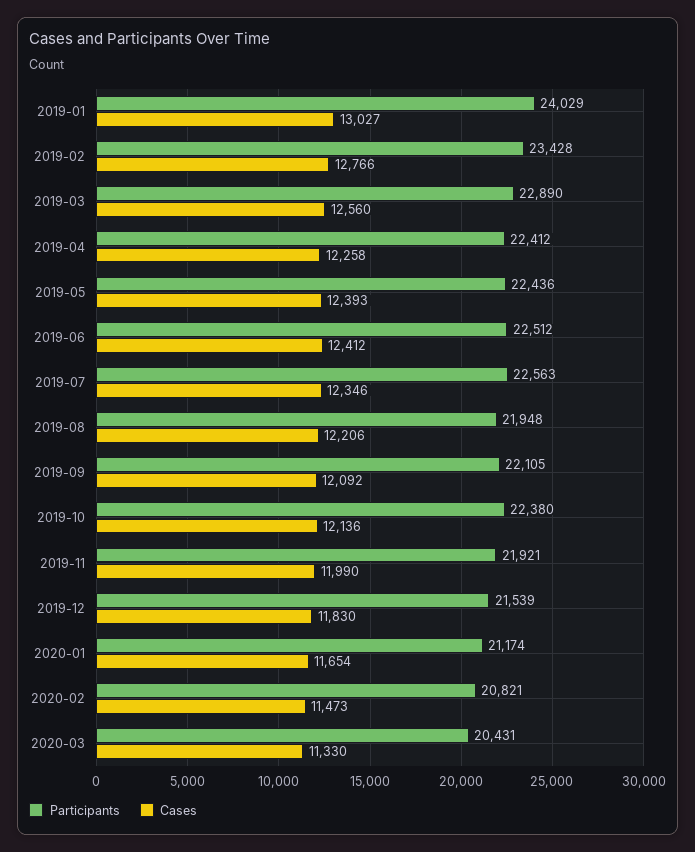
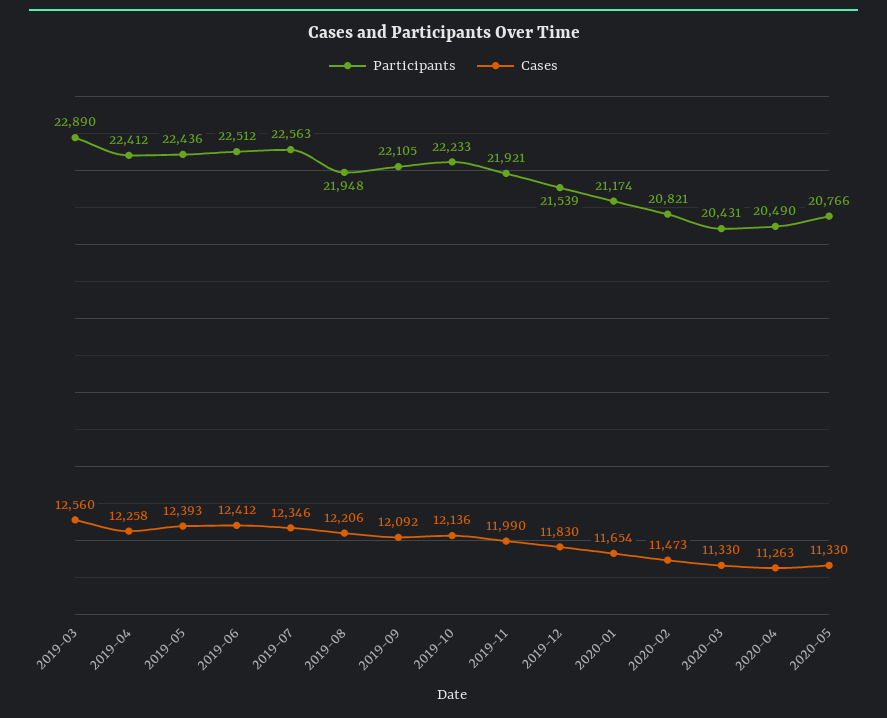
Participants, 2019-01: 24029 -> none
Cases, 2019-01: 13027 -> none
Participants, 2019-02: 23428 -> none
Cases, 2019-02: 12766 -> none
Participants, 2019-10: 22380 -> 22233
Participants, 2020-04: none -> 20490
Cases, 2020-04: none -> 11263
Participants, 2020-05: none -> 20766
Cases, 2020-05: none -> 11330

